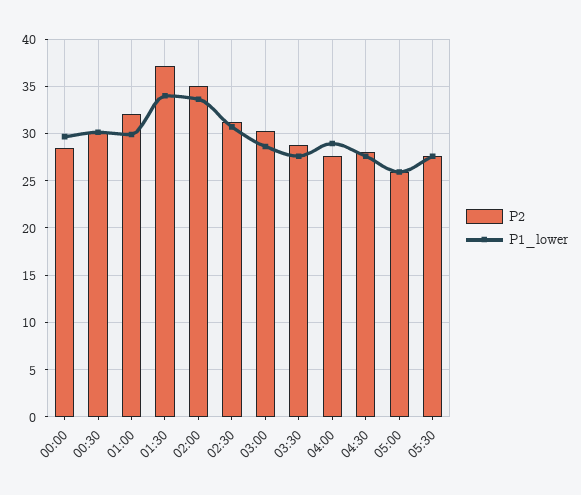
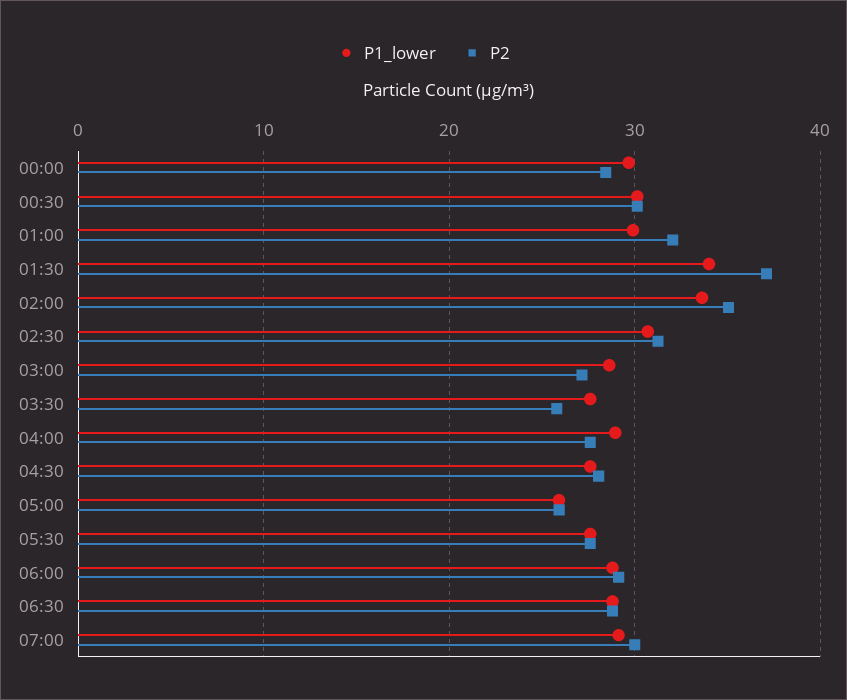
P2, 03:00: 30 -> 27
P2, 03:30: 29 -> 26
P1_lower, 06:00: none -> 29
P2, 06:00: none -> 29
P1_lower, 06:30: none -> 29
P2, 06:30: none -> 29
P1_lower, 07:00: none -> 29
P2, 07:00: none -> 30

